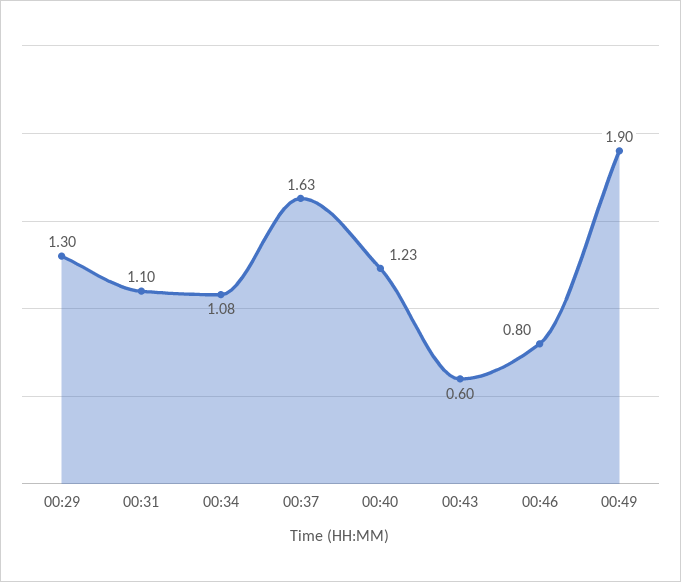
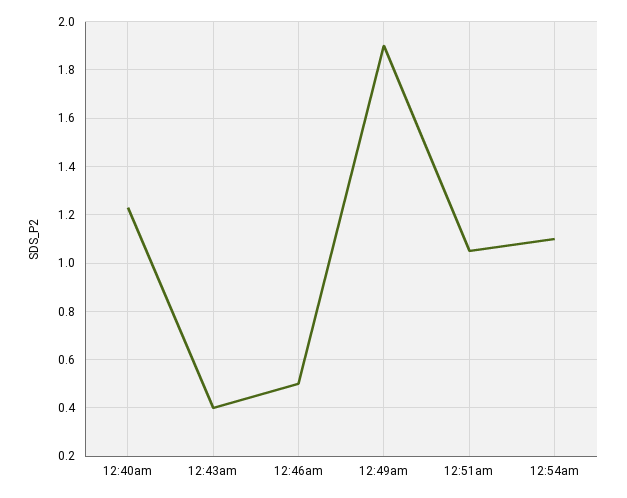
00:29: 1.3 -> none
00:31: 1.1 -> none
00:34: 1.08 -> none
00:37: 1.63 -> none
00:43: 0.6 -> 0.4
00:46: 0.8 -> 0.5
12:51am: none -> 1.05
12:54am: none -> 1.1

